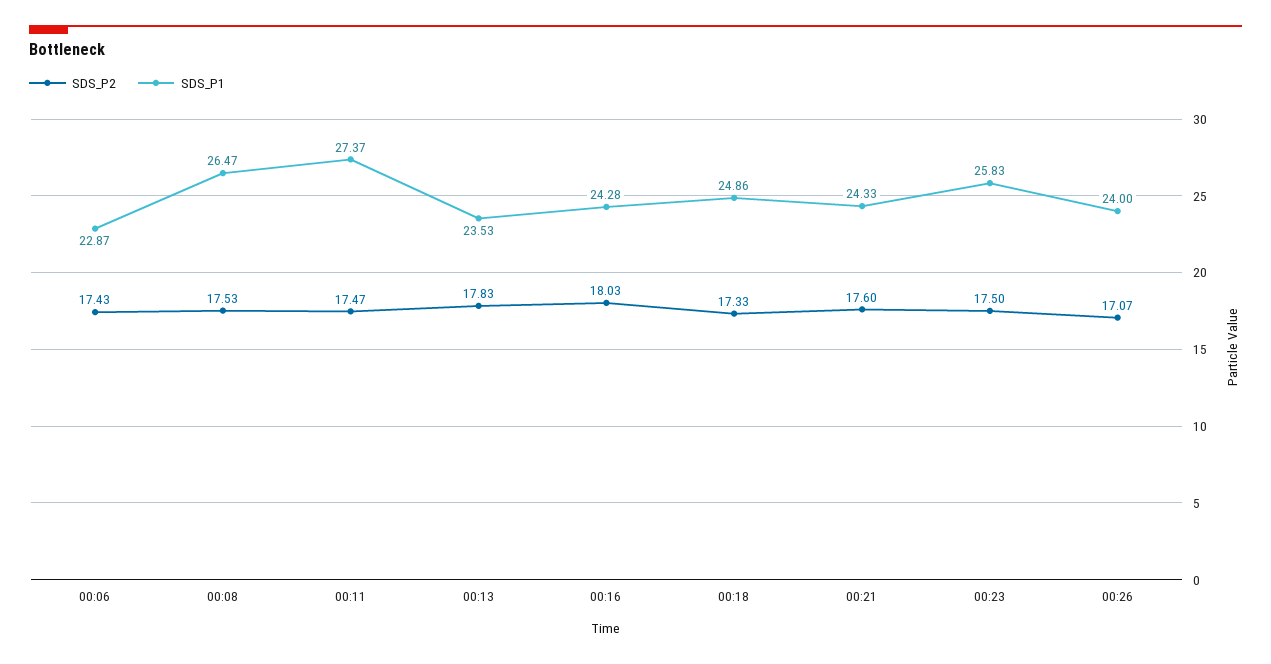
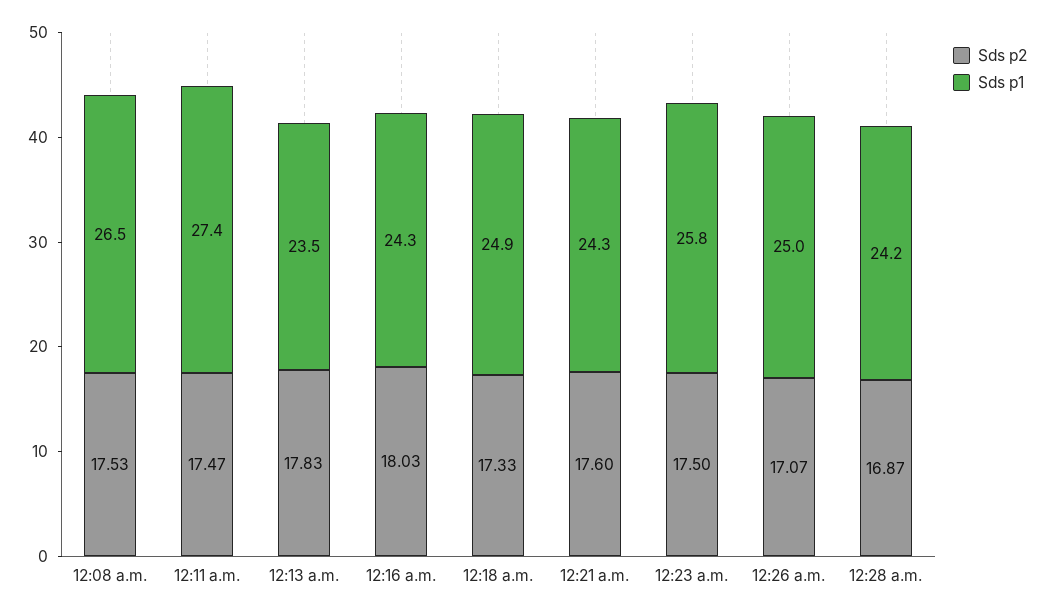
SDS_P2, 00:06: 17.43 -> none
SDS_P1, 00:06: 22.87 -> none
SDS_P1, 00:26: 24 -> 25
SDS_P2, 12:28 a.m.: none -> 16.87
SDS_P1, 12:28 a.m.: none -> 24.2

